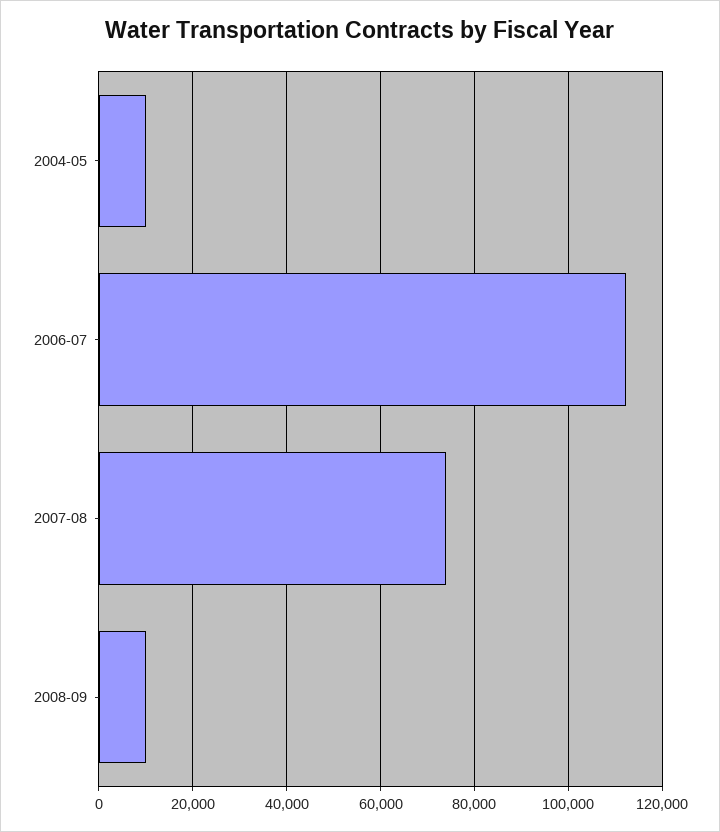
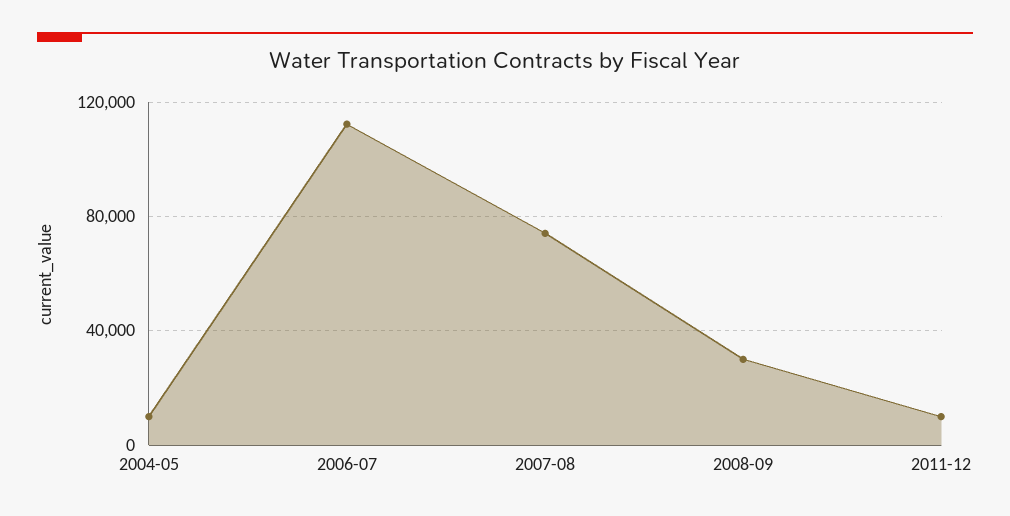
2008-09: 10000 -> 30000
2011-12: none -> 10000

